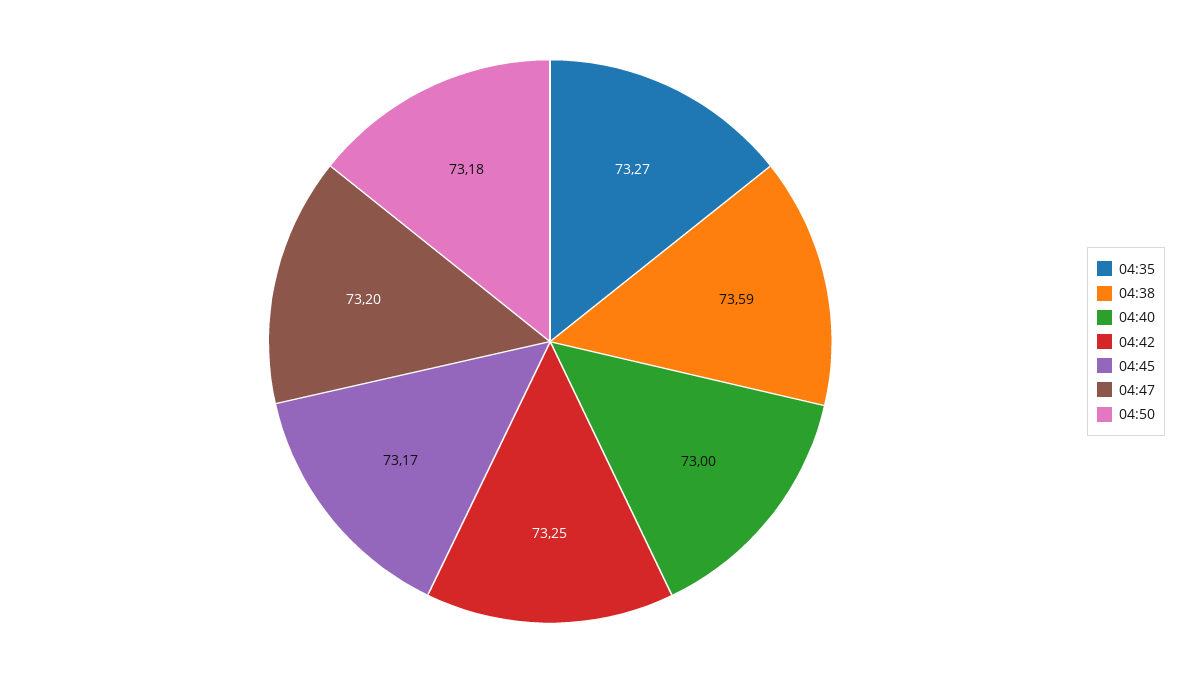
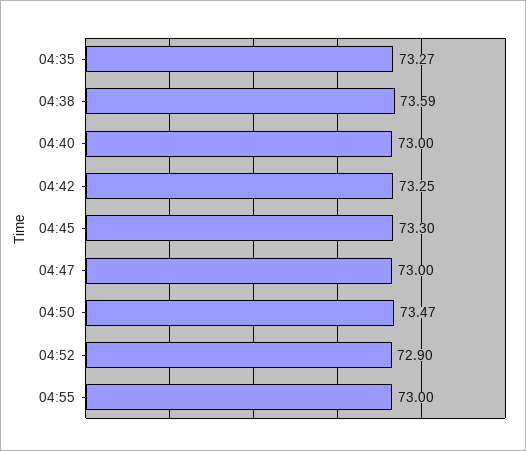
04:45: 73.17 -> 73.3
04:47: 73.2 -> 73
04:50: 73.18 -> 73.47
04:52: none -> 72.9
04:55: none -> 73

